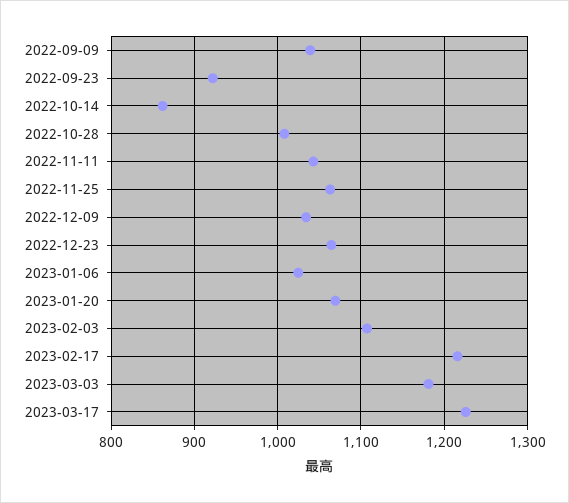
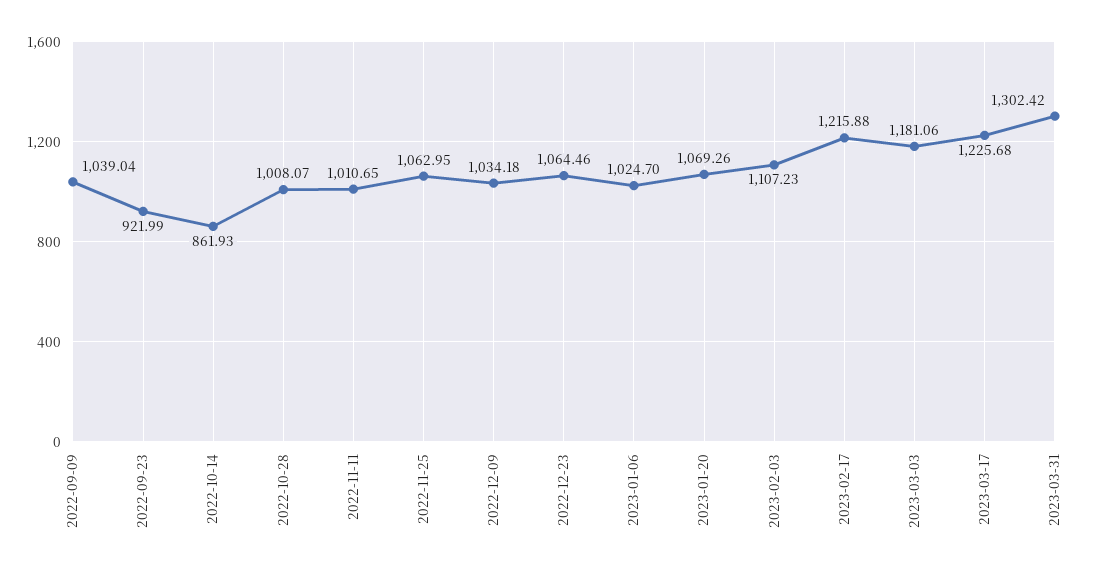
2022-11-11: 1040 -> 1010.65
2023-03-31: none -> 1302.42

